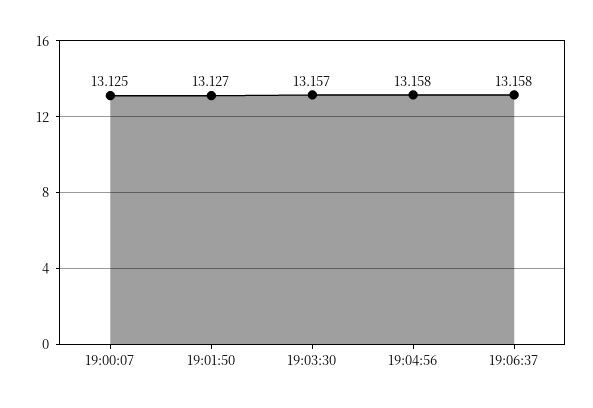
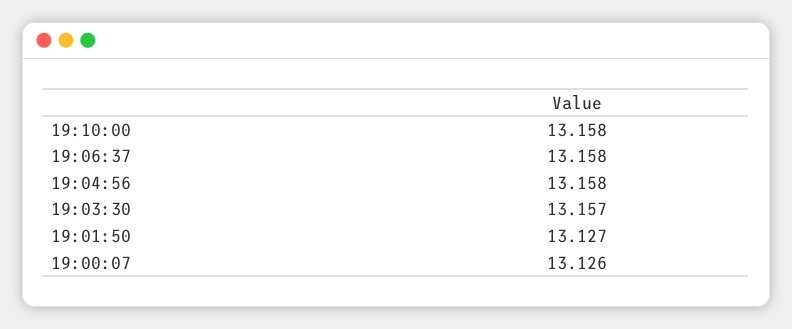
19:00:07: 13.125 -> 13.126
19:10:00: none -> 13.158

